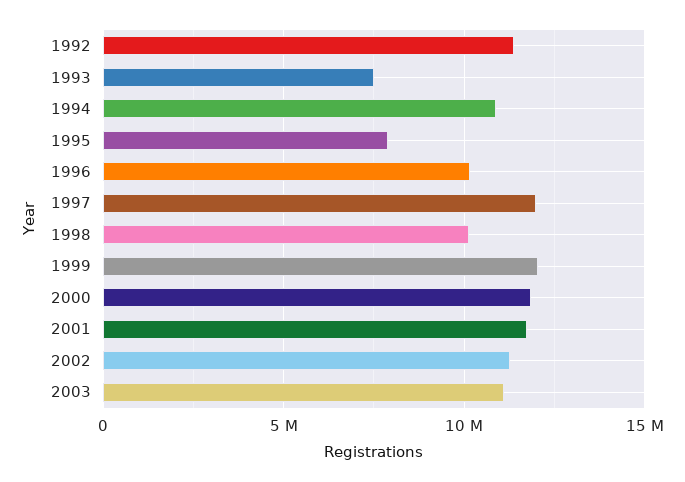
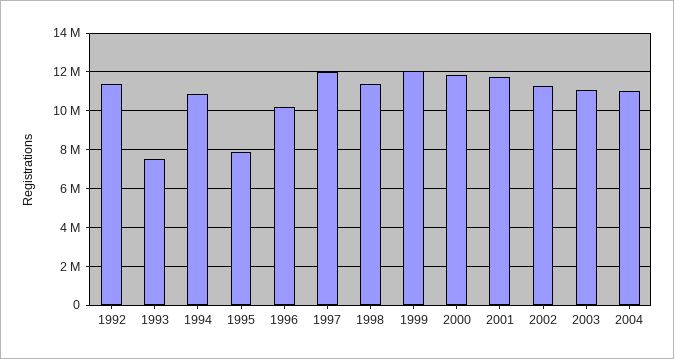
1998: 10000000 -> 11500000
2004: none -> 11000000

